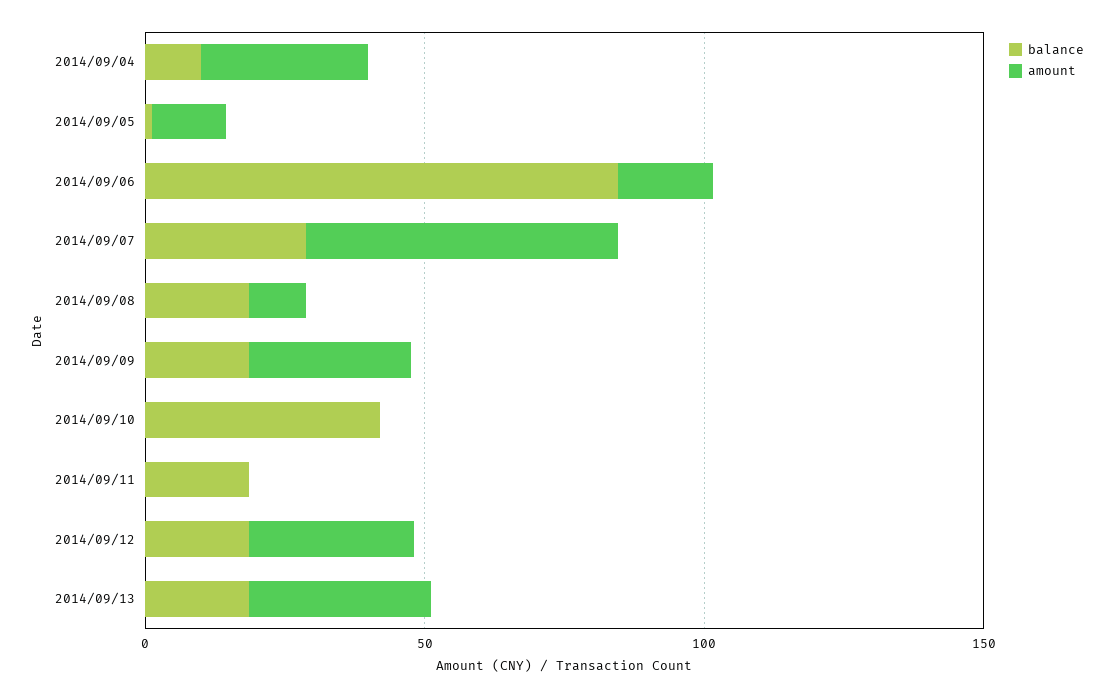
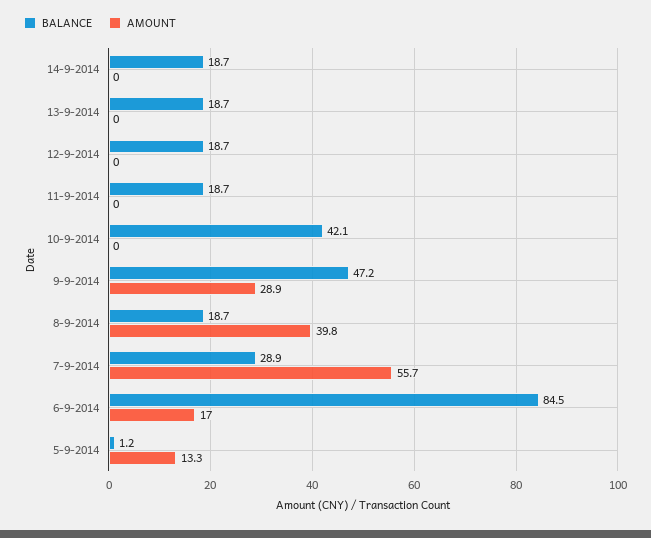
balance, 2014/09/04: 10 -> none
amount, 2014/09/04: 30 -> none
amount, 2014/09/08: 10 -> 39.8
balance, 2014/09/09: 20 -> 47.2
amount, 2014/09/12: 30 -> 0
amount, 2014/09/13: 30 -> 0
balance, 14-9-2014: none -> 18.7
amount, 14-9-2014: none -> 0

